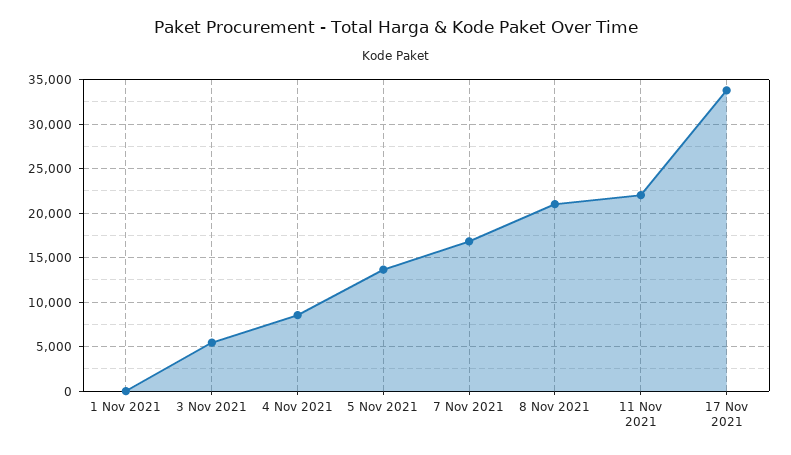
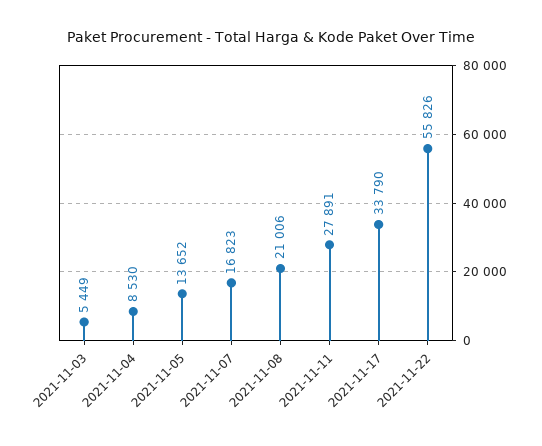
1 Nov 2021: 0 -> none
11 Nov 2021: 22000 -> 27891
2021-11-22: none -> 55826

